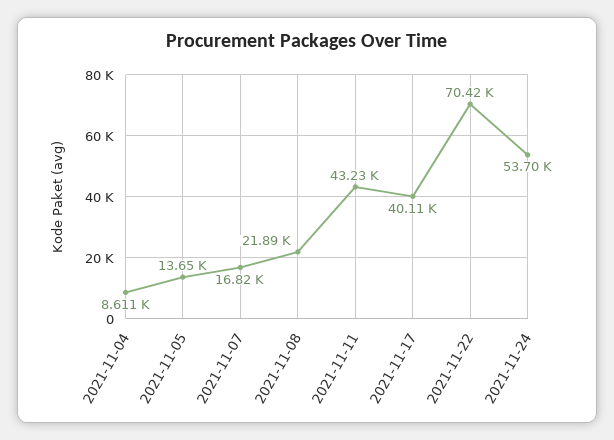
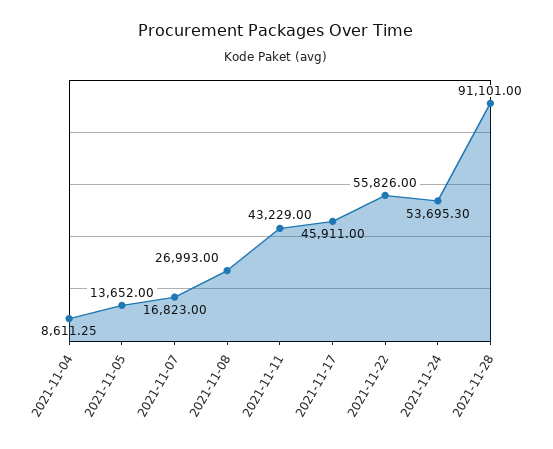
2021-11-08: 21890 -> 26993
2021-11-17: 40110 -> 45911
2021-11-22: 70420 -> 55826
2021-11-28: none -> 91101

